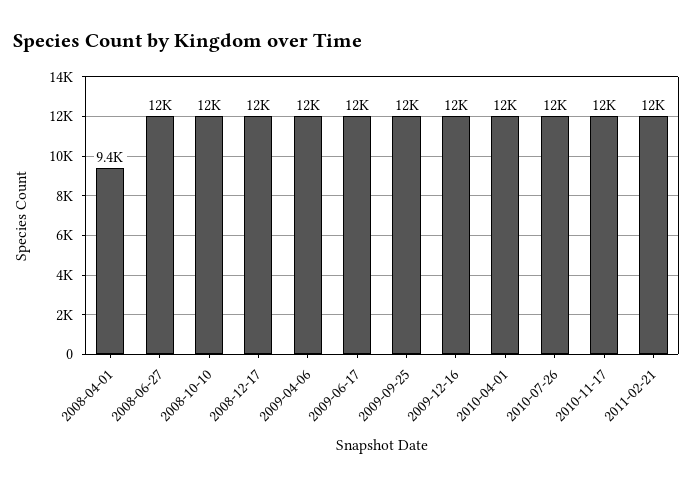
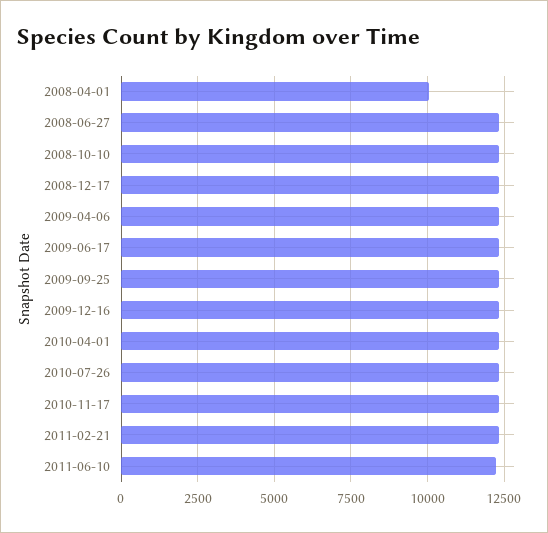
2008-04-01: 9400 -> 10000
2011-06-10: none -> 12250

